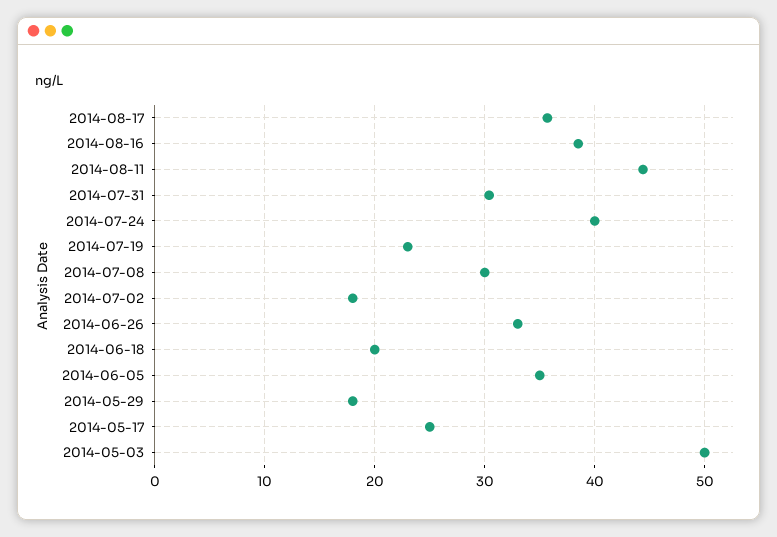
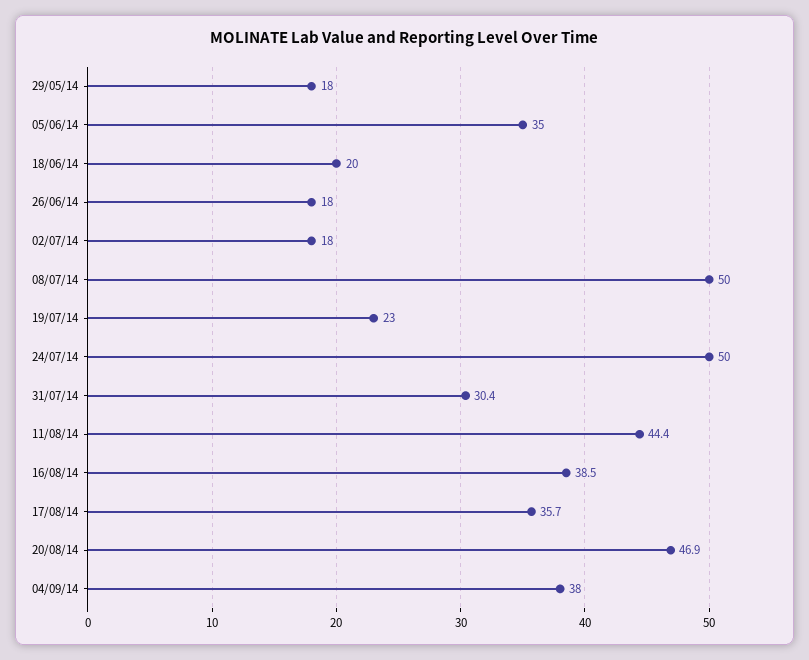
2014-07-24: 40 -> 50
2014-07-08: 30 -> 50
2014-06-26: 33 -> 18
2014-05-17: 25 -> none
2014-05-03: 50 -> none
20/08/14: none -> 46.9
04/09/14: none -> 38

